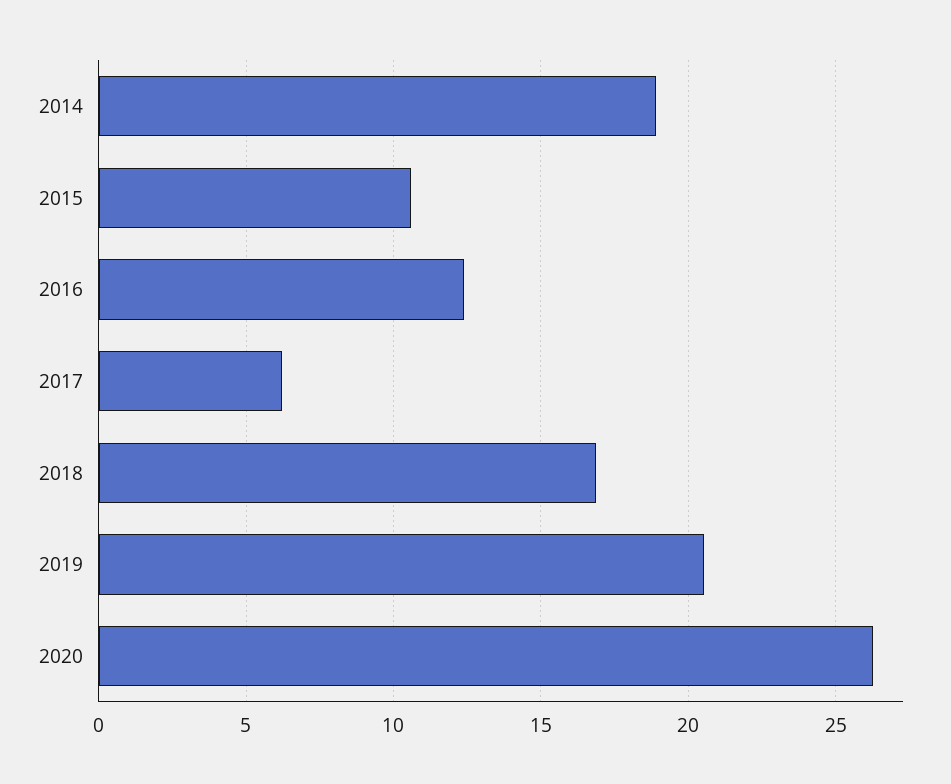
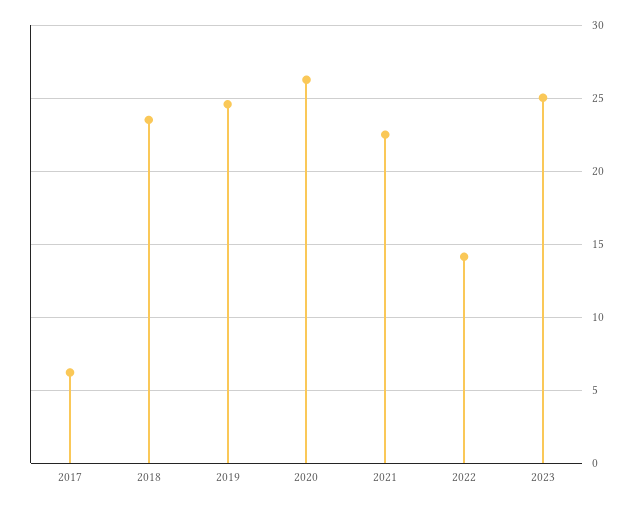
2014: 19 -> none
2015: 10.5 -> none
2016: 12.5 -> none
2018: 17 -> 23.5
2019: 20.5 -> 24.5
2021: none -> 22.5
2022: none -> 14
2023: none -> 25

